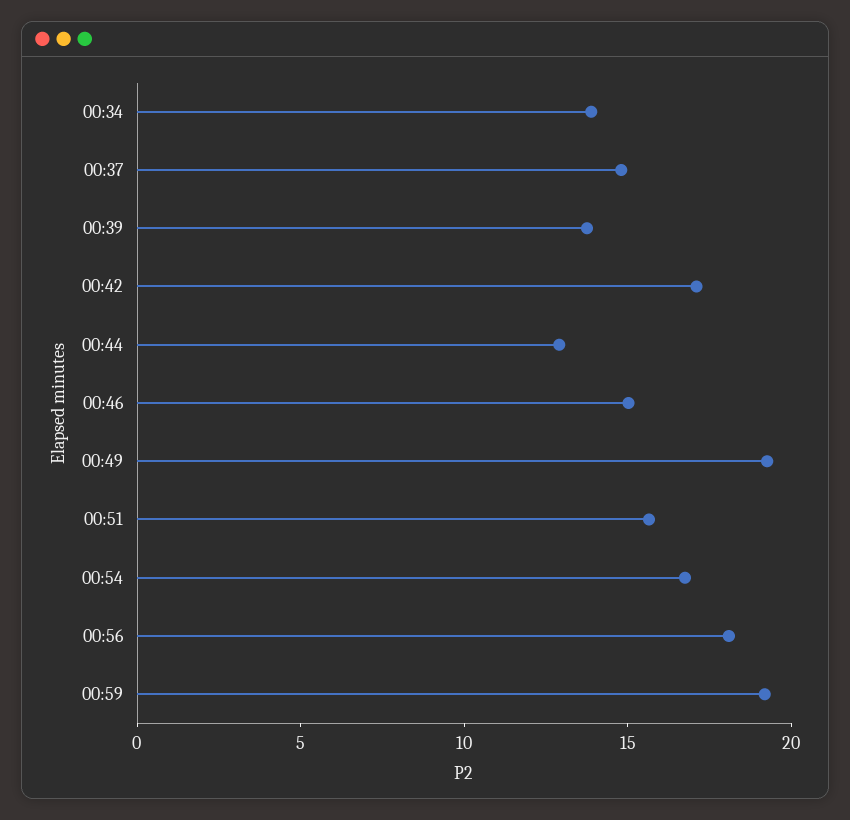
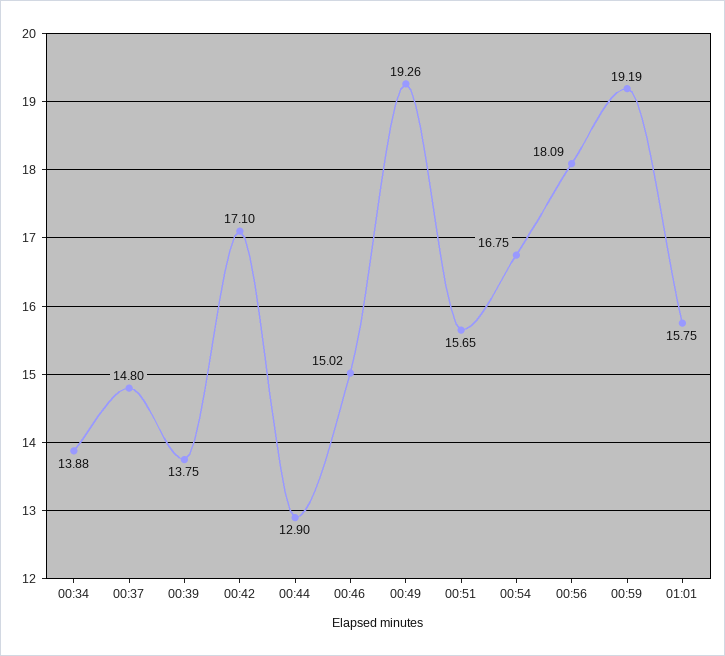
01:01: none -> 15.75

